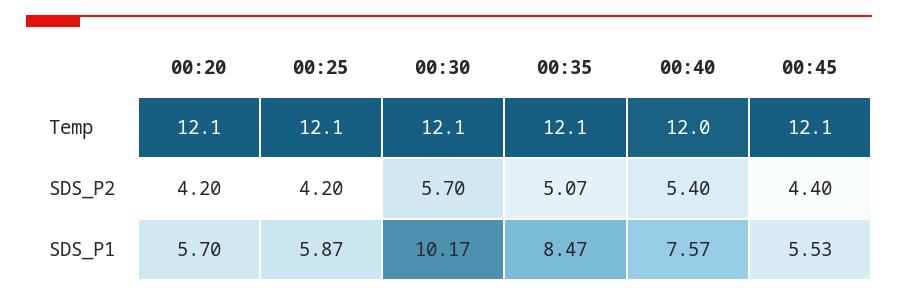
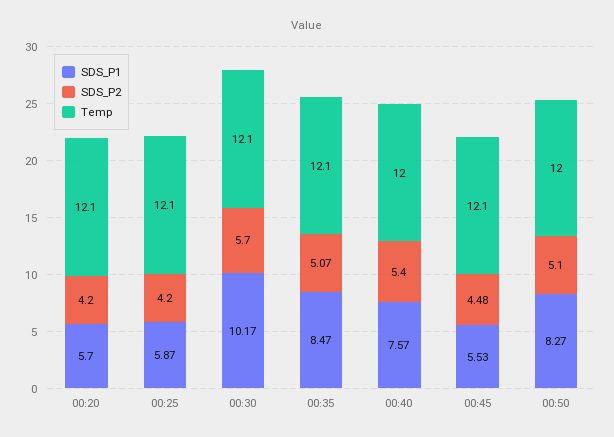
SDS_P2, 00:45: 4.4 -> 4.48
SDS_P1, 00:50: none -> 8.27
SDS_P2, 00:50: none -> 5.1
Temp, 00:50: none -> 12

